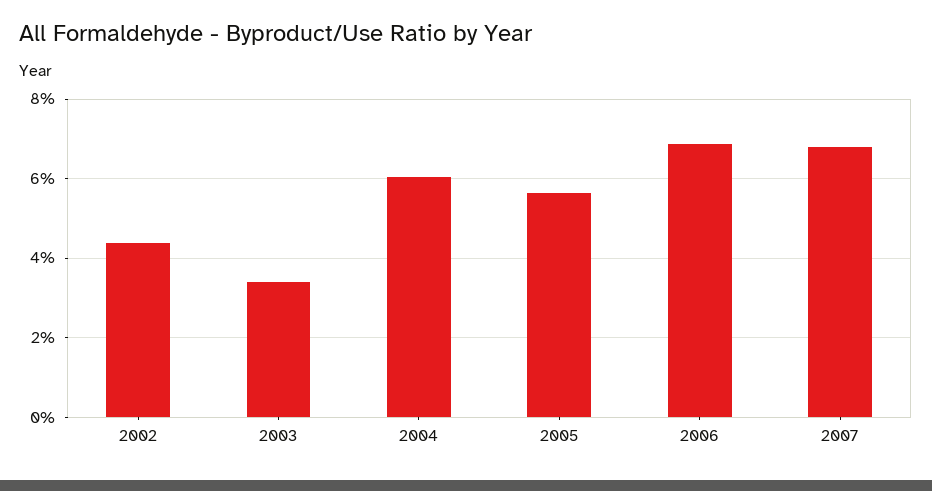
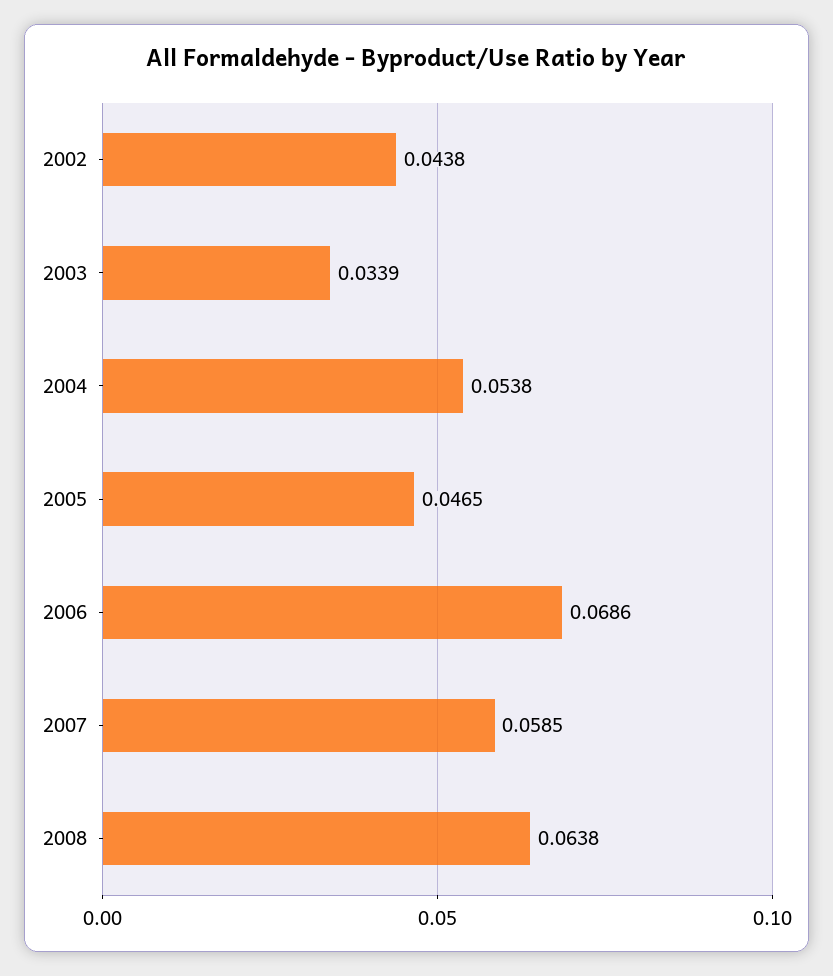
2004: 0.06 -> 0.0538
2005: 0.056 -> 0.0465
2007: 0.068 -> 0.0585
2008: none -> 0.0638

